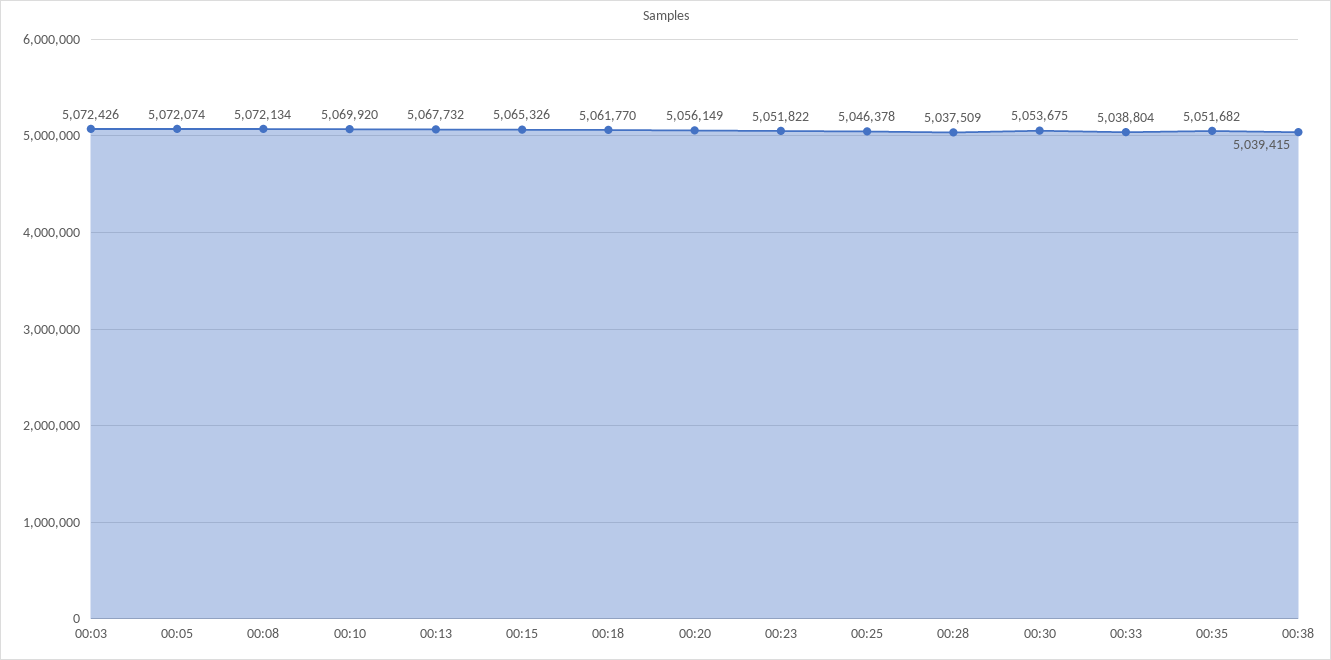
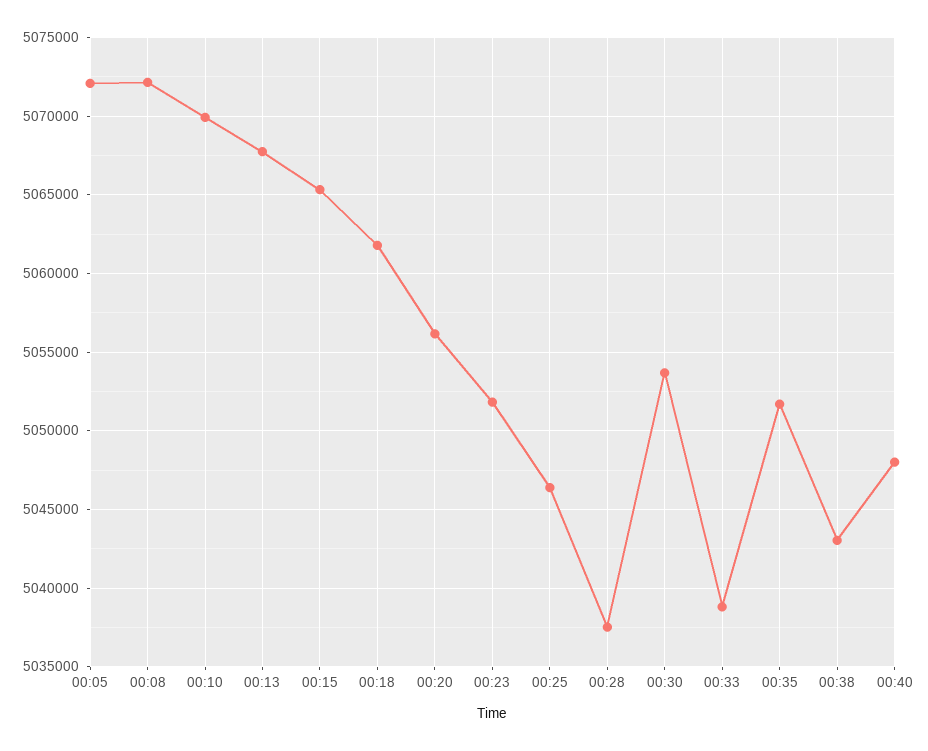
00:03: 5072426 -> none
00:38: 5039415 -> 5043000
00:40: none -> 5048000

